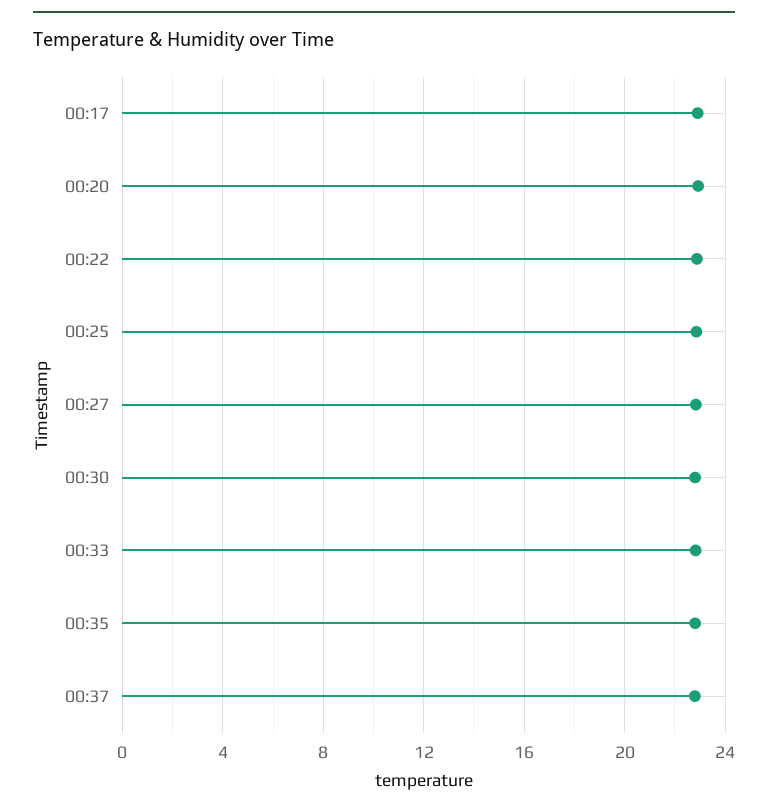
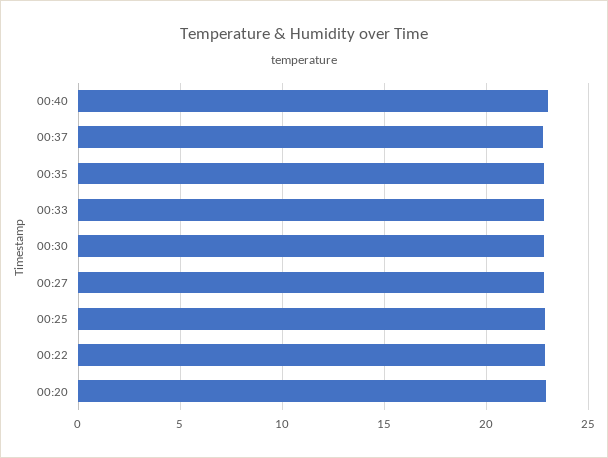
00:17: 23 -> none
00:40: none -> 23

